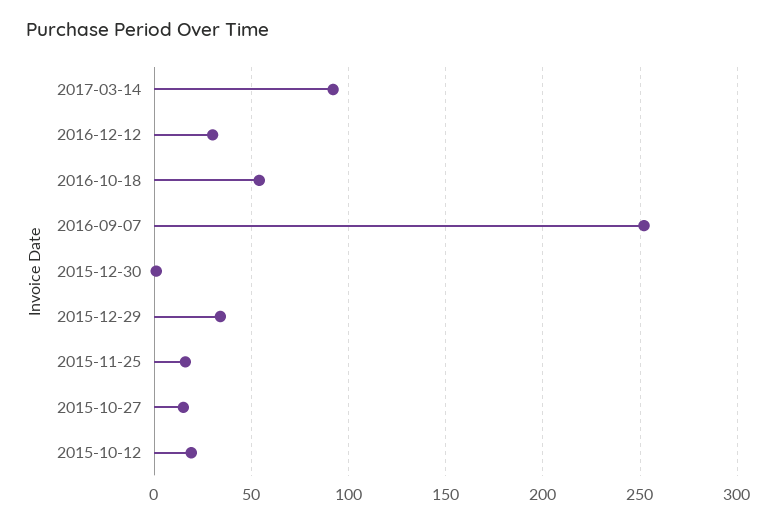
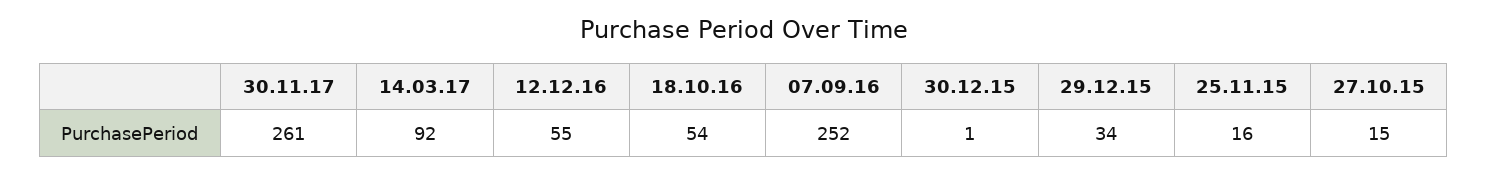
2016-12-12: 30 -> 55
2015-10-12: 20 -> none
30.11.17: none -> 261

